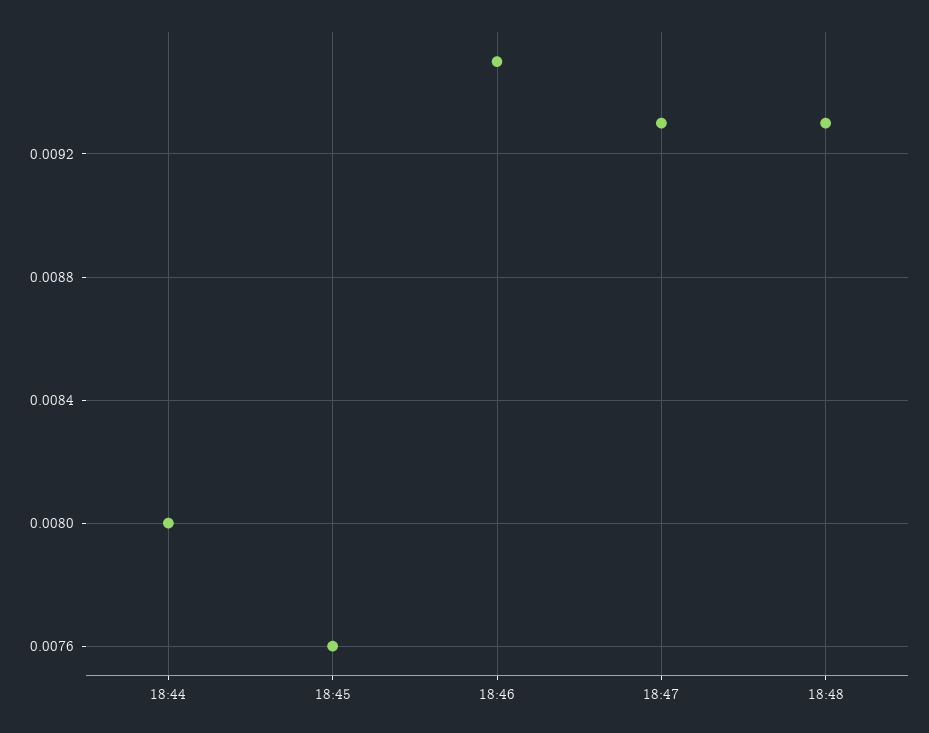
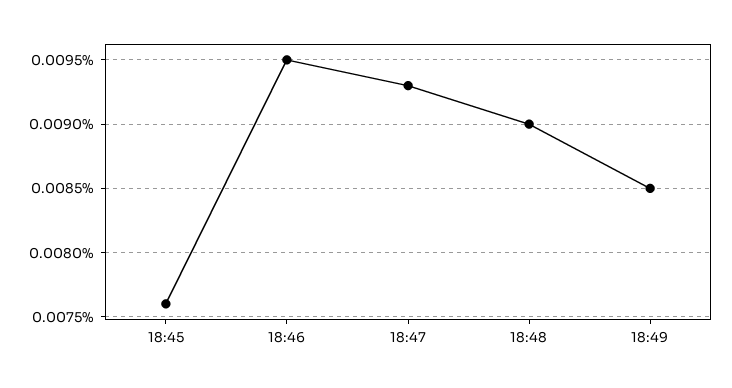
18:44: 0.008 -> none
18:48: 0.0093 -> 0.009
18:49: none -> 0.0085

